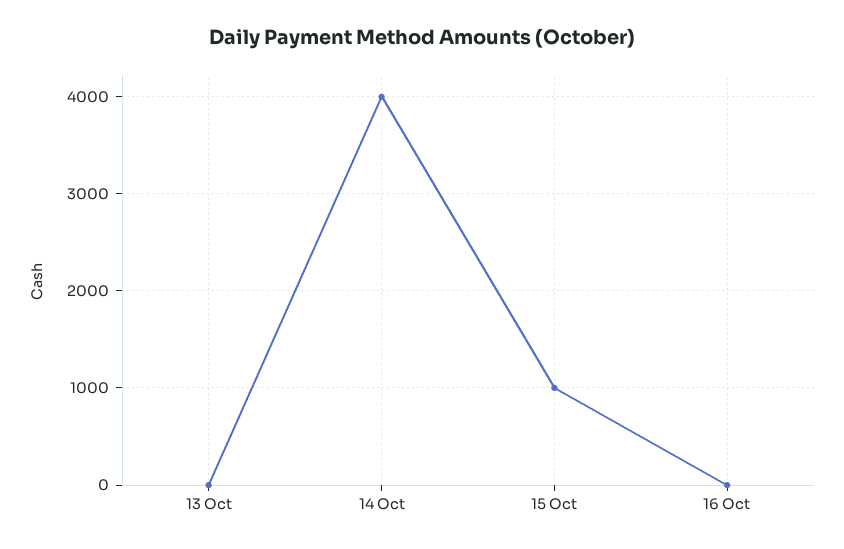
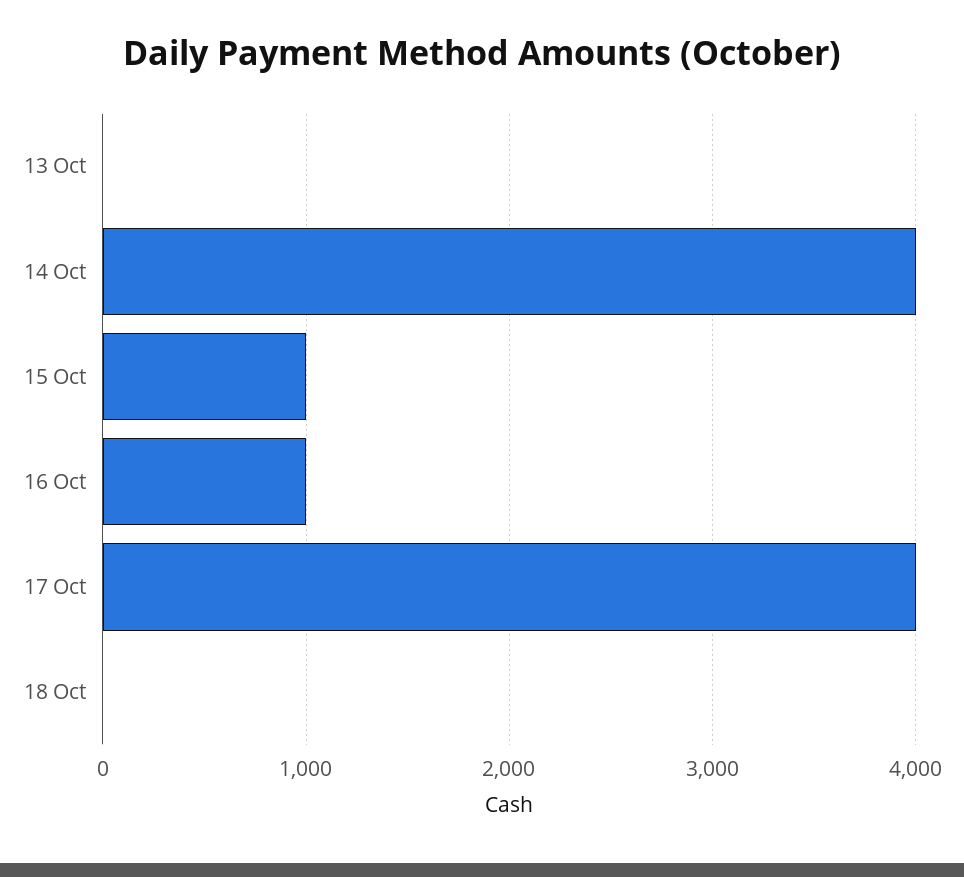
16 Oct: 0 -> 1000
17 Oct: none -> 4000
18 Oct: none -> 0

